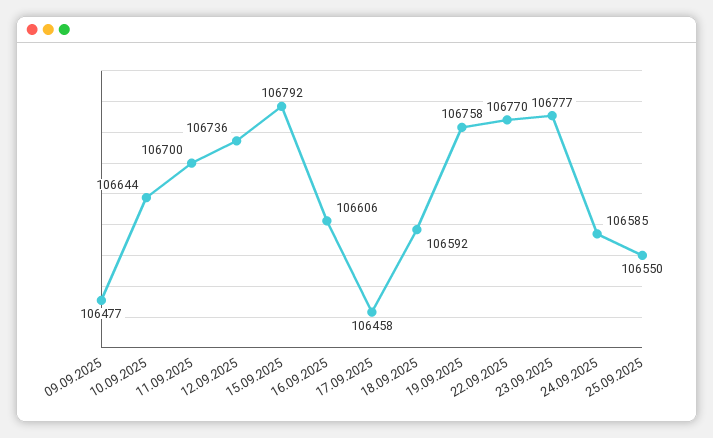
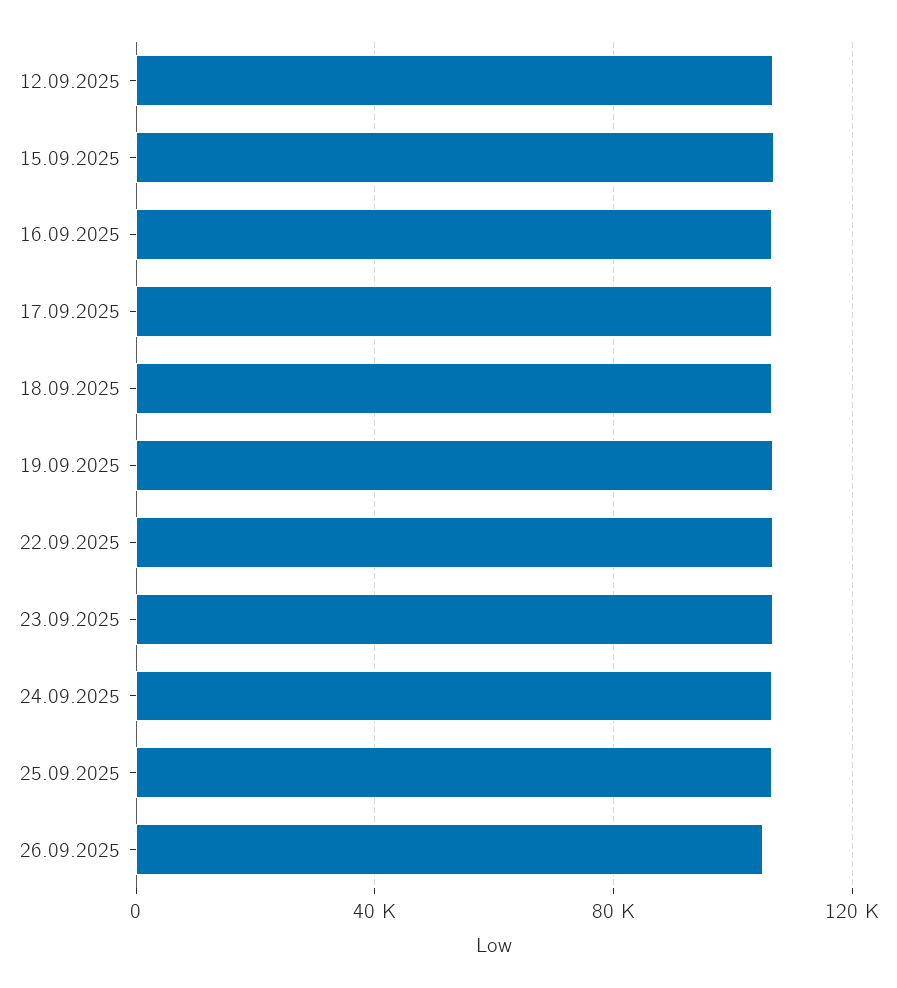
09.09.2025: 106477 -> none
10.09.2025: 106644 -> none
11.09.2025: 106700 -> none
26.09.2025: none -> 105000

